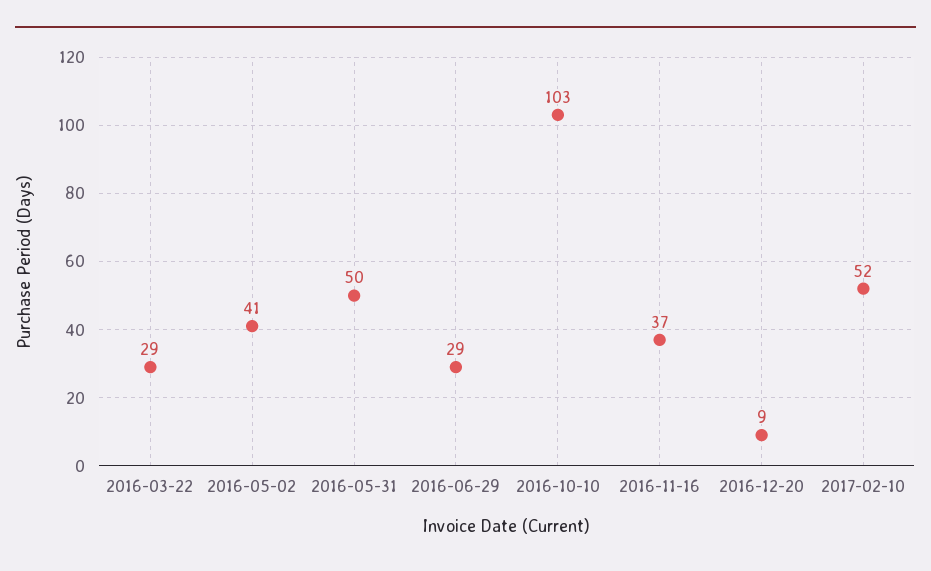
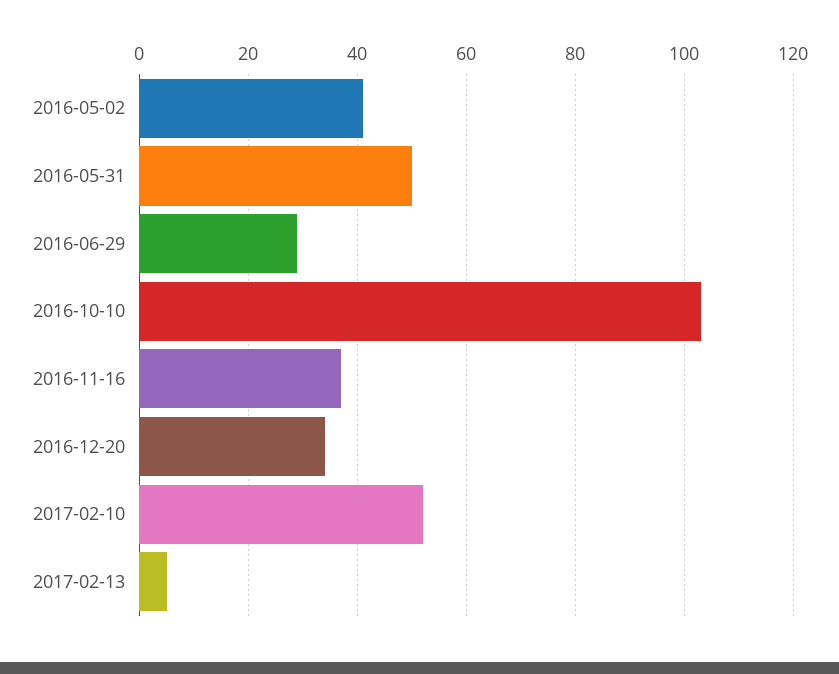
2016-03-22: 29 -> none
2016-12-20: 9 -> 35
2017-02-13: none -> 5

